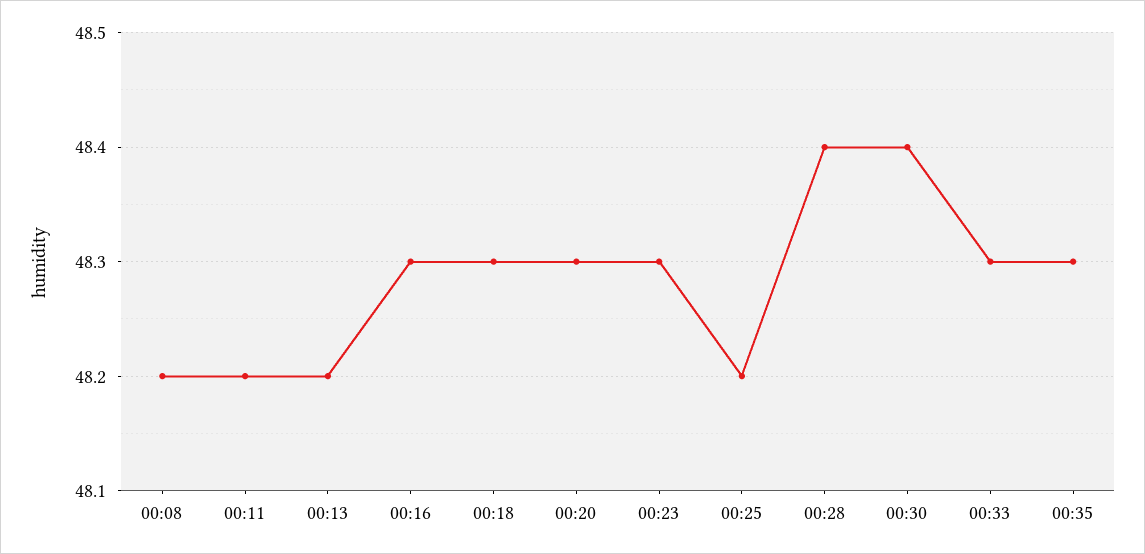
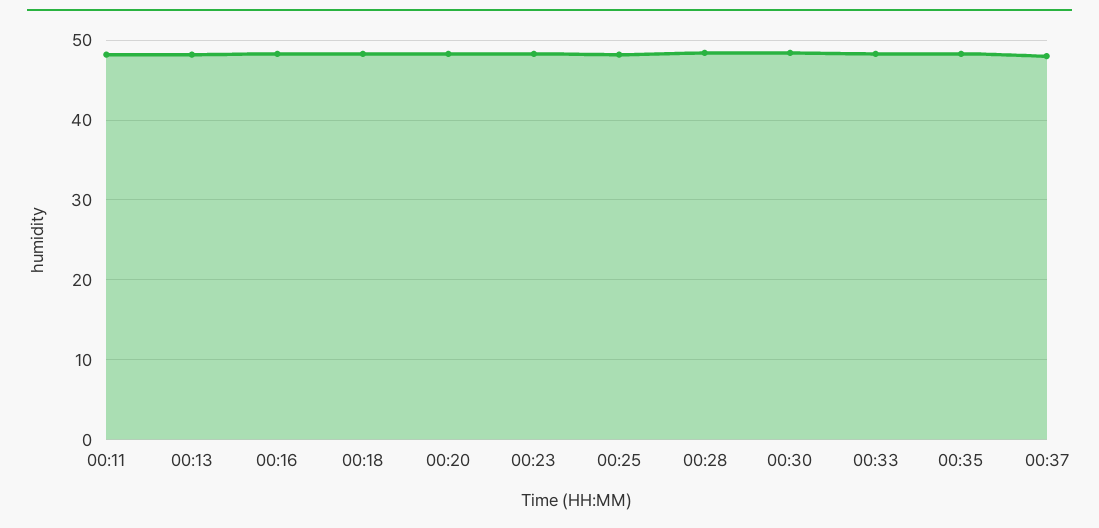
00:08: 48.2 -> none
00:37: none -> 48

